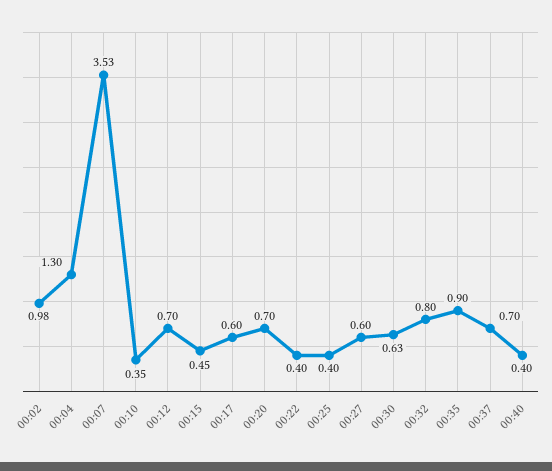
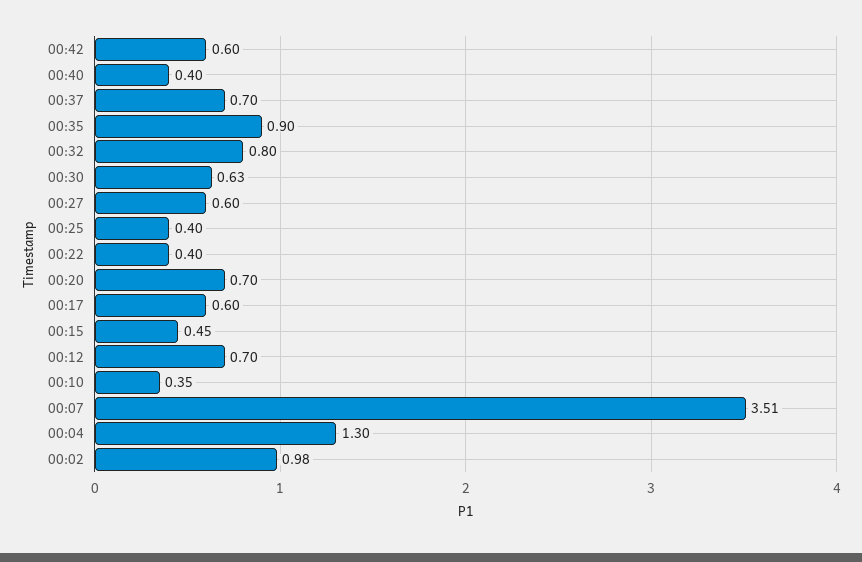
00:07: 3.53 -> 3.51
00:42: none -> 0.6

